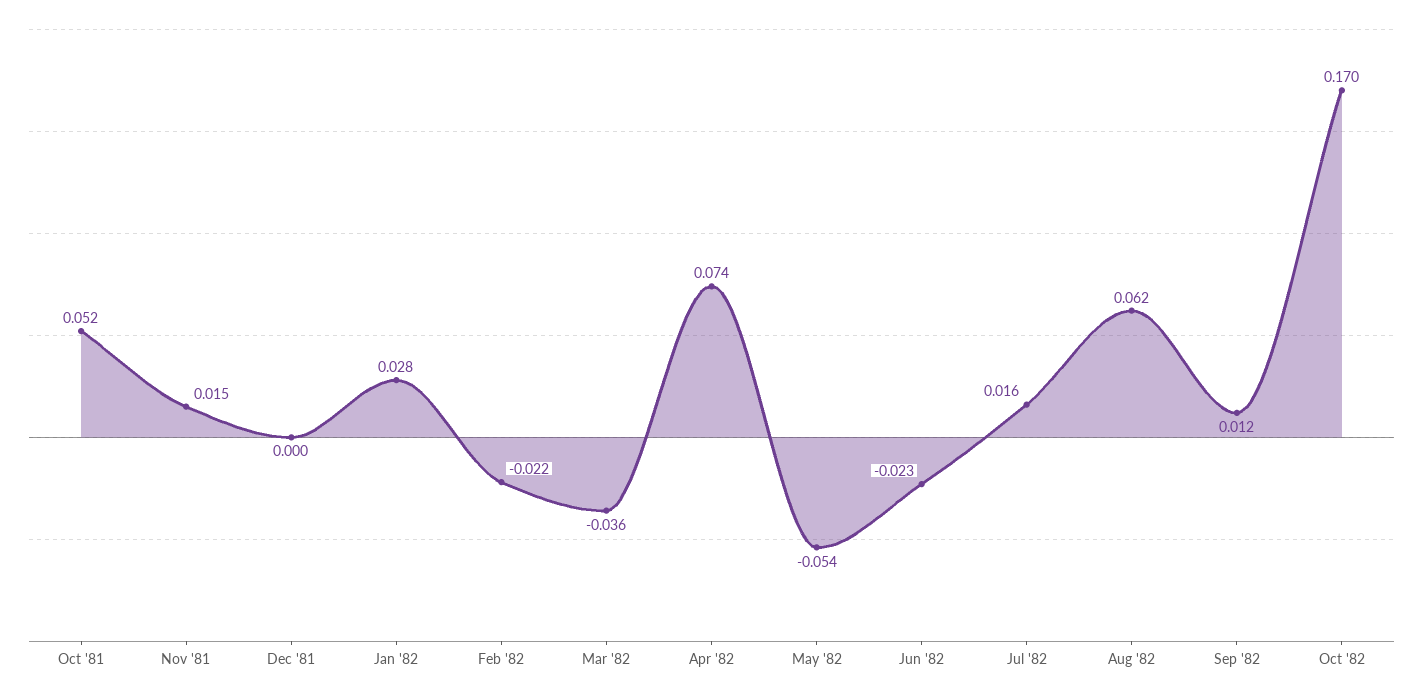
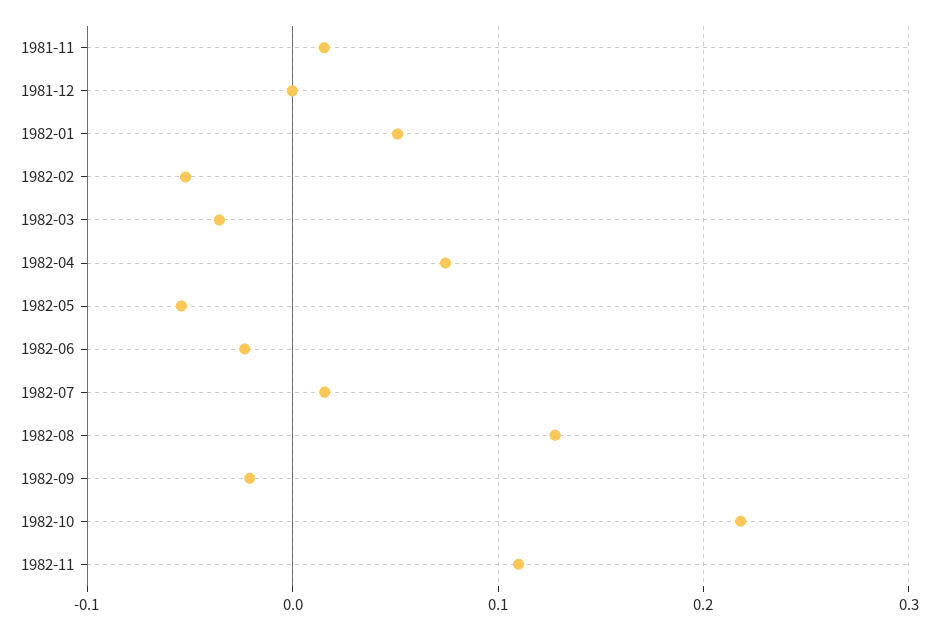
Oct '81: 0.052 -> none
Jan '82: 0.028 -> 0.05
Feb '82: -0.022 -> -0.05
Aug '82: 0.062 -> 0.13
Sep '82: 0.012 -> -0.02
Oct '82: 0.17 -> 0.22
1982-11: none -> 0.11

